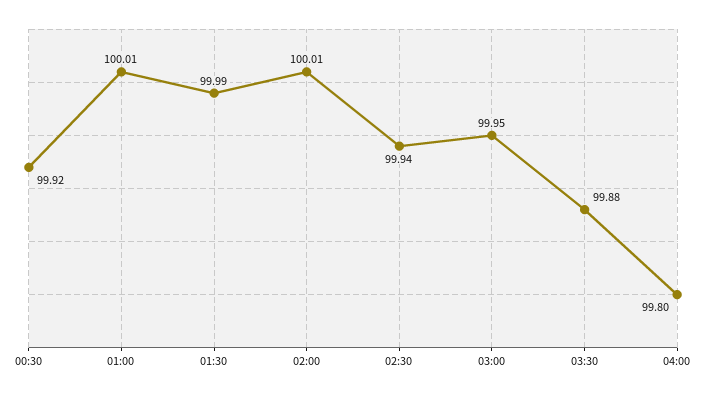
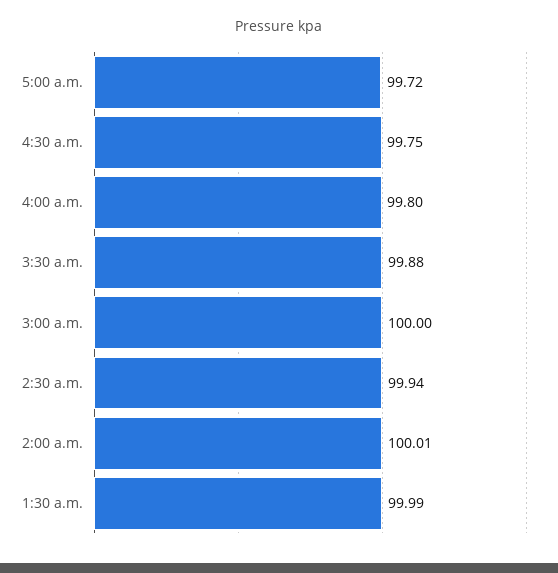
00:30: 99.92 -> none
01:00: 100.01 -> none
03:00: 99.95 -> 100
5:00 a.m.: none -> 99.72
4:30 a.m.: none -> 99.75

